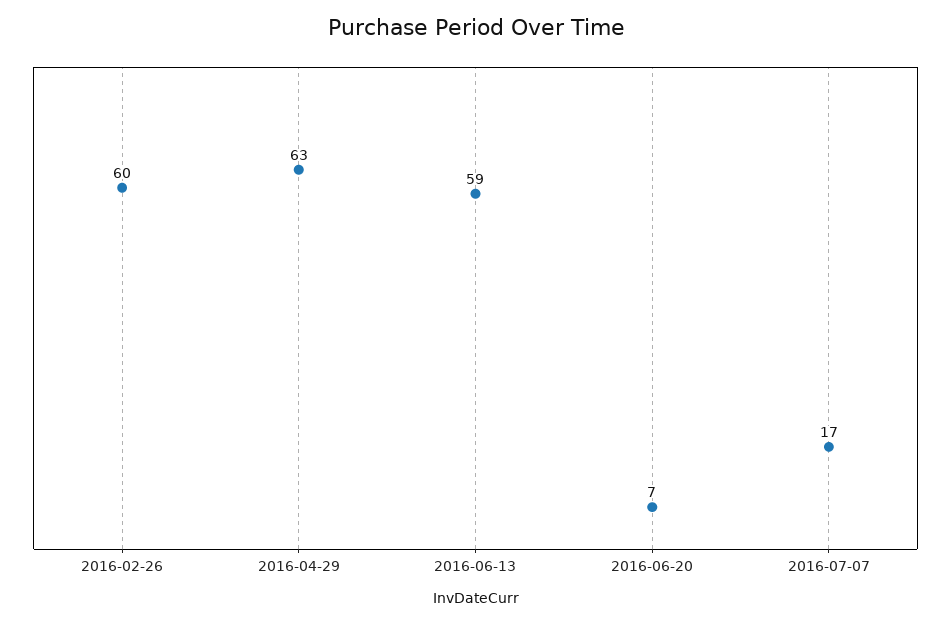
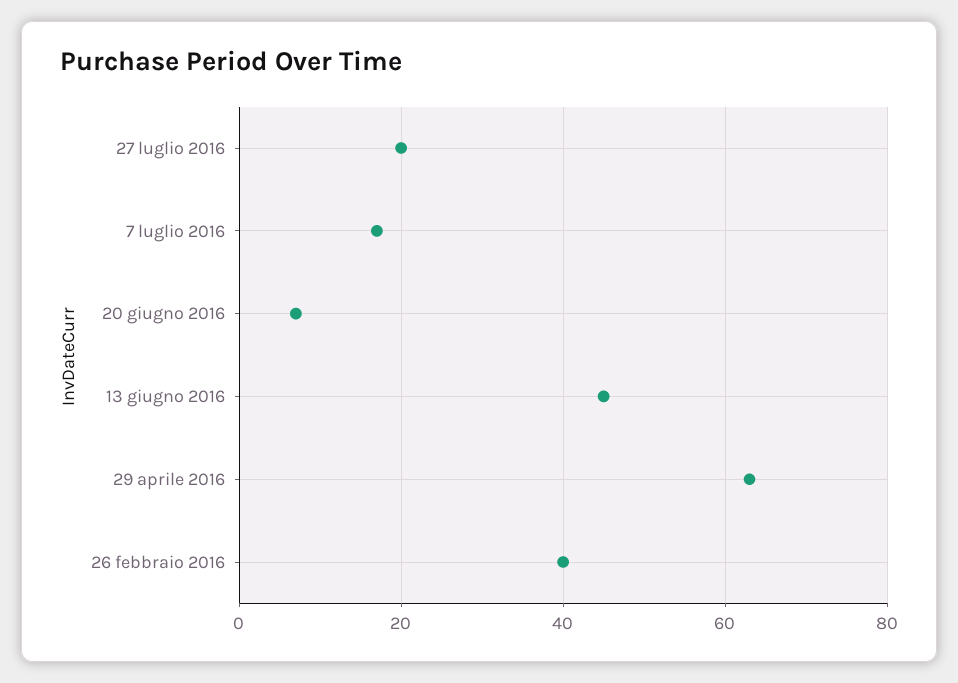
2016-02-26: 60 -> 40
2016-06-13: 59 -> 45
27 luglio 2016: none -> 20

